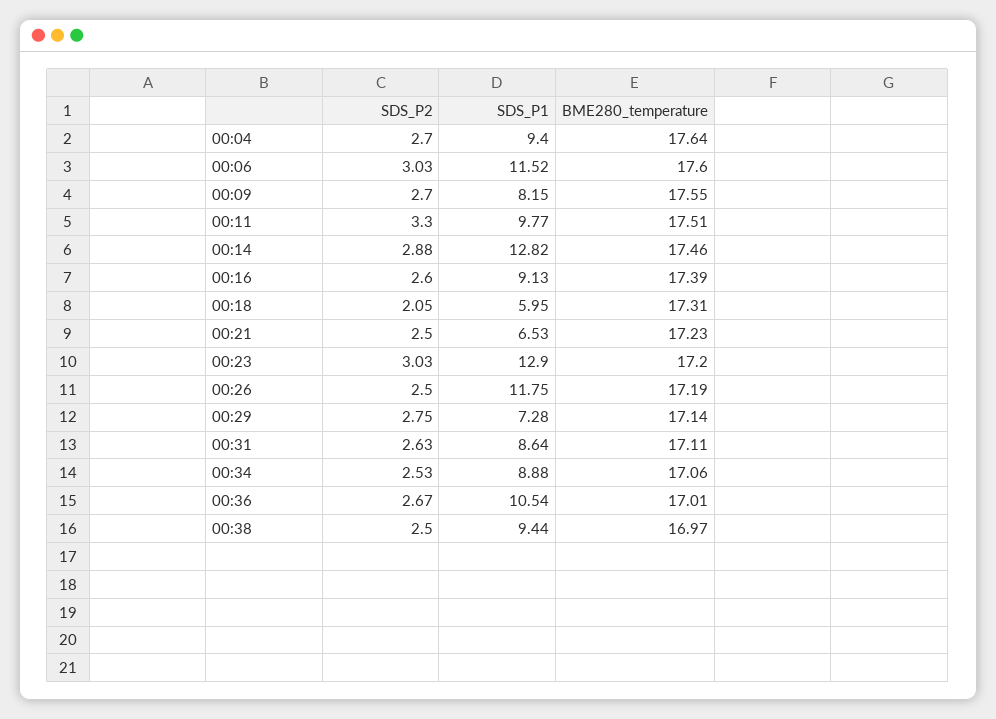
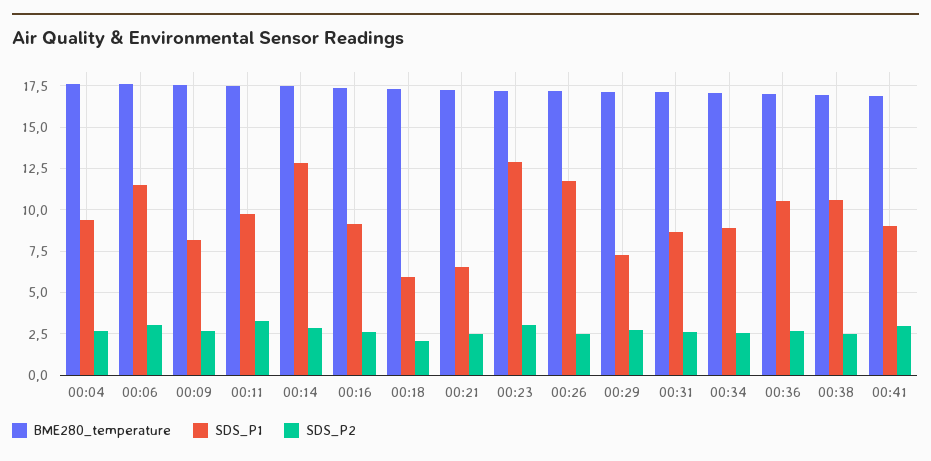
SDS_P1, 00:38: 9.44 -> 10.5
BME280_temperature, 00:41: none -> 17
SDS_P1, 00:41: none -> 9
SDS_P2, 00:41: none -> 3

